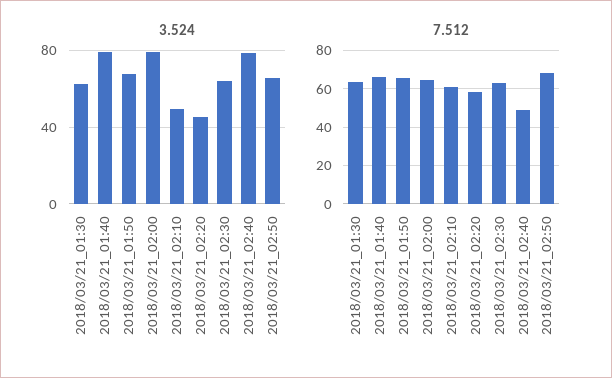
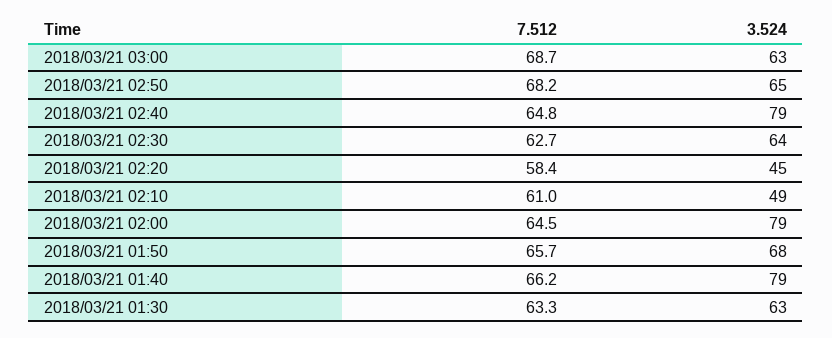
7.512, 2018/03/21_02:40: 50 -> 64.8
7.512, 2018/03/21 03:00: none -> 68.7
3.524, 2018/03/21 03:00: none -> 63

